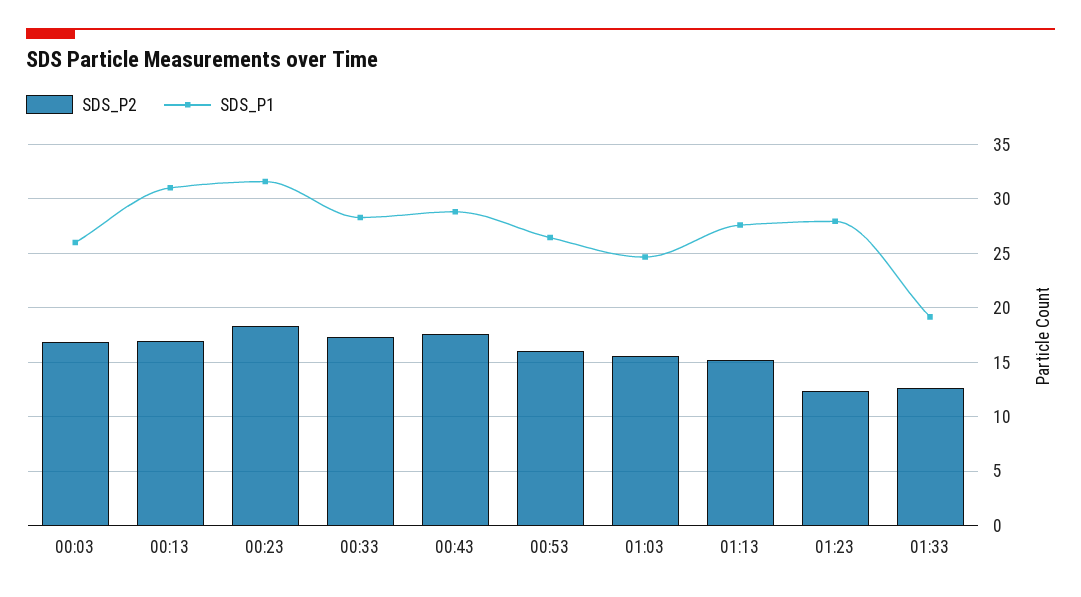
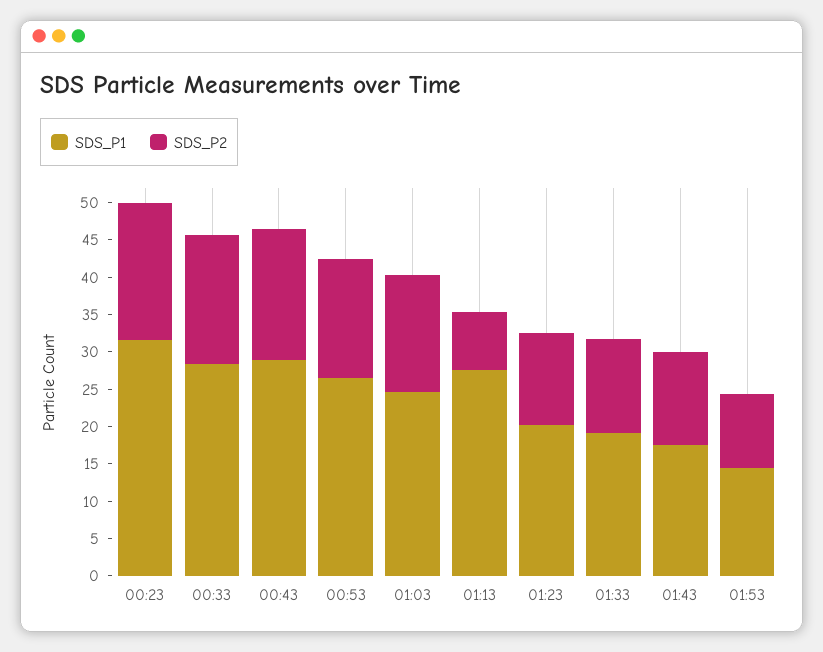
SDS_P2, 00:03: 17 -> none
SDS_P1, 00:03: 26 -> none
SDS_P2, 00:13: 17 -> none
SDS_P1, 00:13: 31 -> none
SDS_P2, 01:13: 15 -> 7.5
SDS_P1, 01:23: 28 -> 20
SDS_P1, 01:43: none -> 17.5
SDS_P2, 01:43: none -> 12.5
SDS_P1, 01:53: none -> 15
SDS_P2, 01:53: none -> 10

